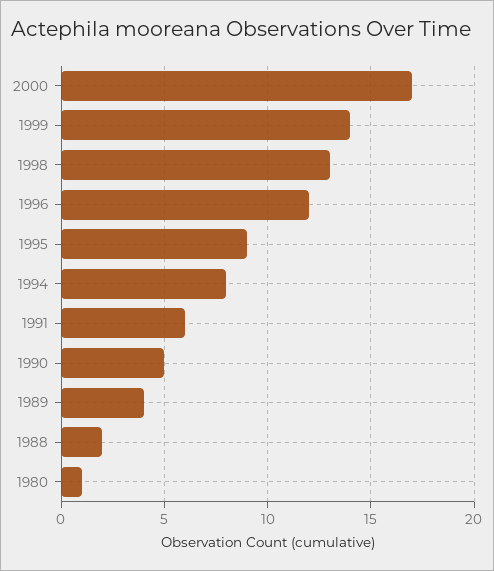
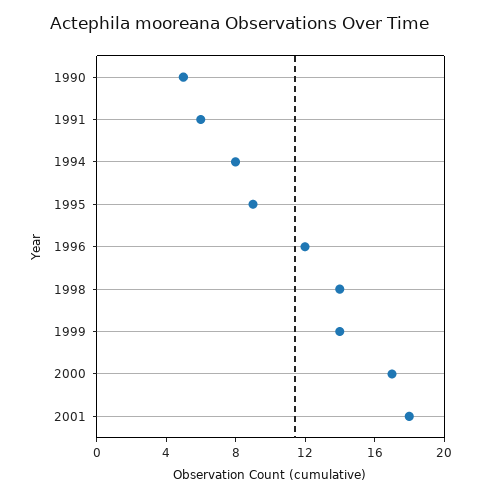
1998: 13 -> 14
1989: 4 -> none
1988: 2 -> none
1980: 1 -> none
2001: none -> 18

